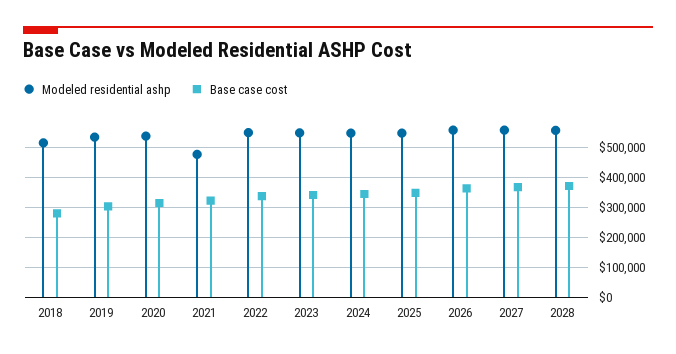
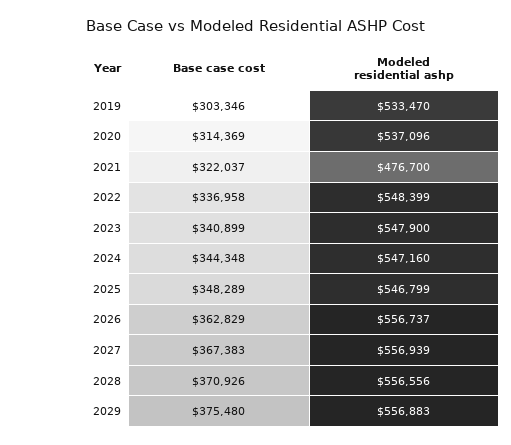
Modeled residential ashp, 2018: 520000 -> none
Base case cost, 2018: 280000 -> none
Base case cost, 2029: none -> 375480
Modeled residential ashp, 2029: none -> 556883

